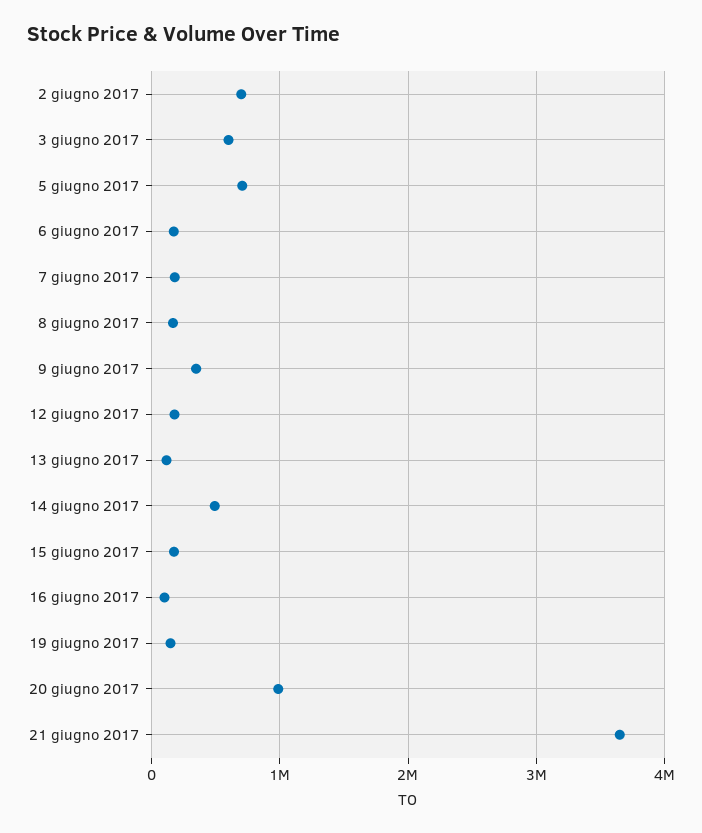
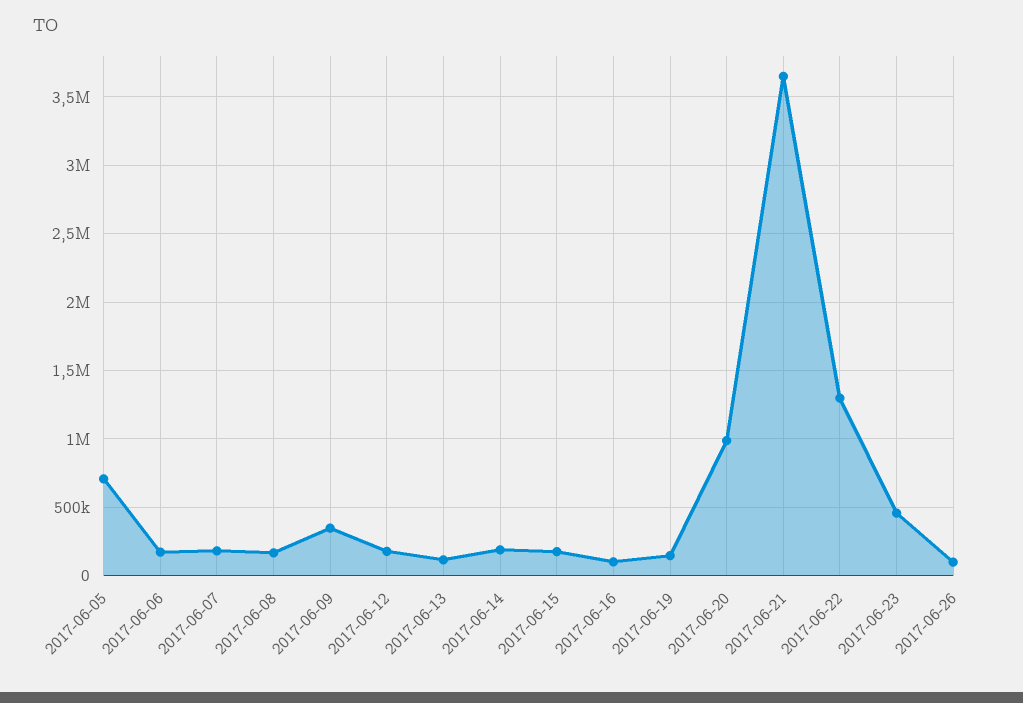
2 giugno 2017: 700000 -> none
3 giugno 2017: 600000 -> none
14 giugno 2017: 500000 -> 200000
2017-06-22: none -> 1300000
2017-06-23: none -> 450000
2017-06-26: none -> 100000

